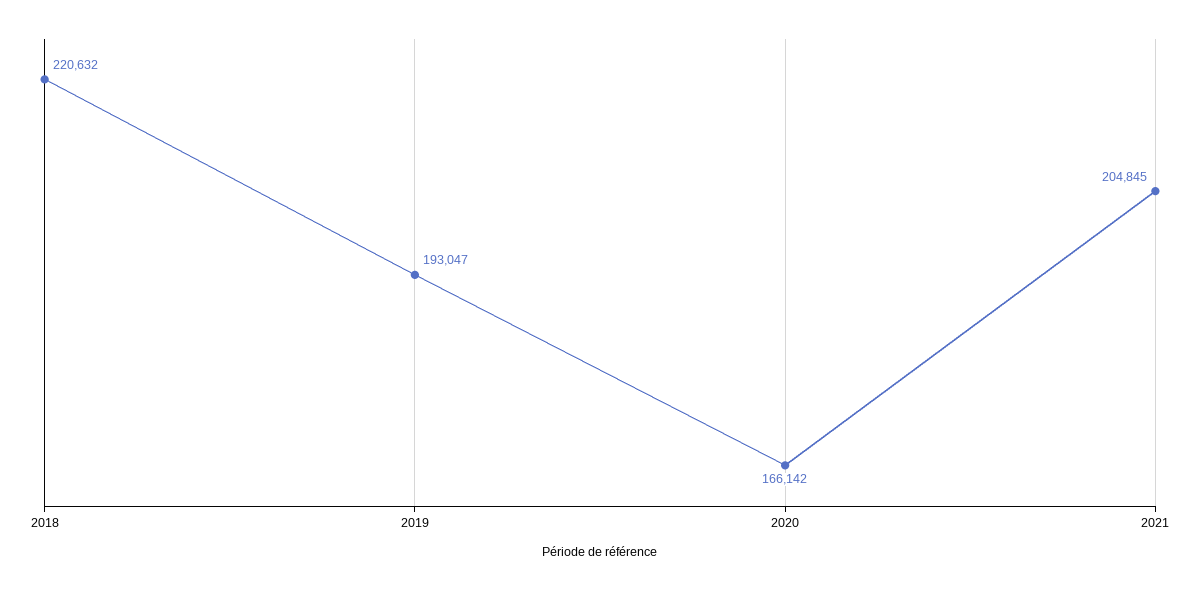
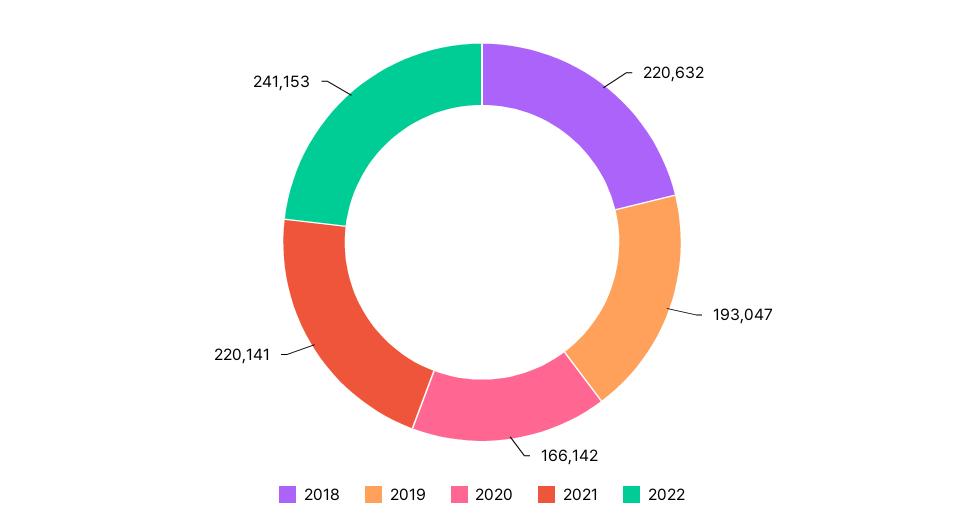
2021: 204845 -> 220141
2022: none -> 241153

